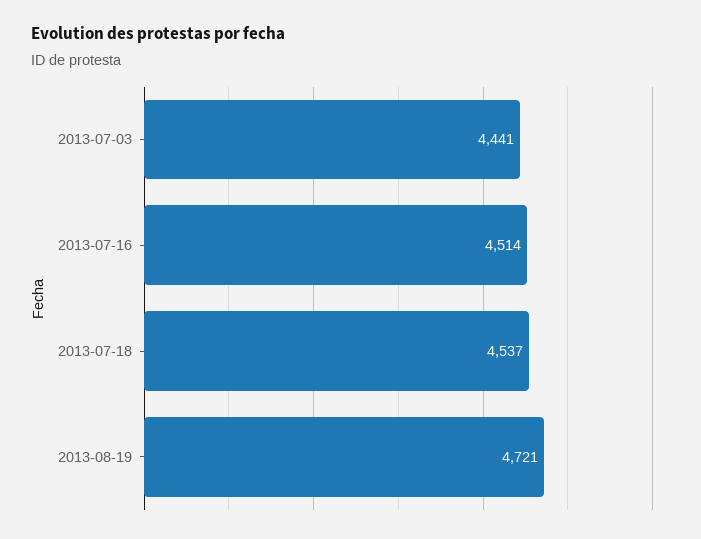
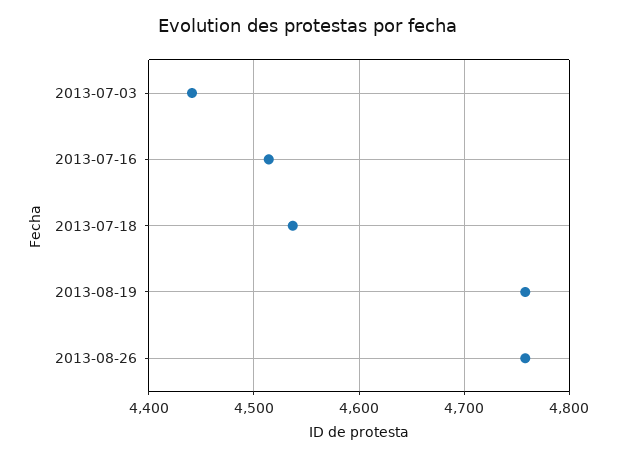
2013-08-19: 4721 -> 4760
2013-08-26: none -> 4760

